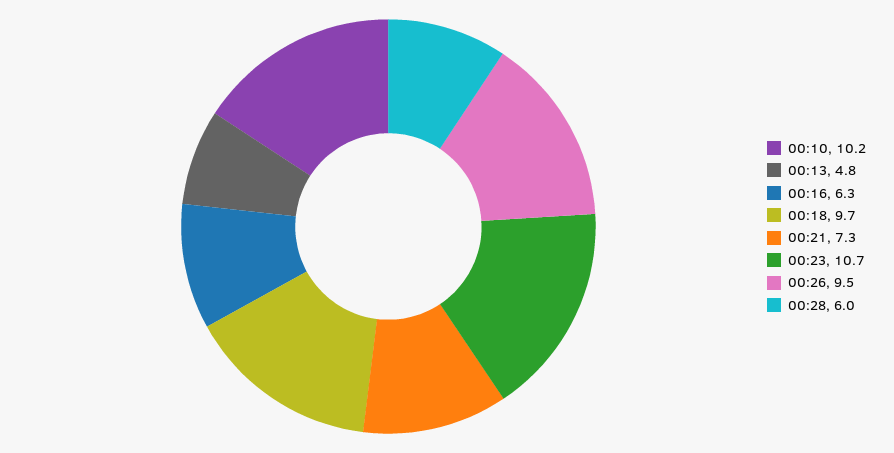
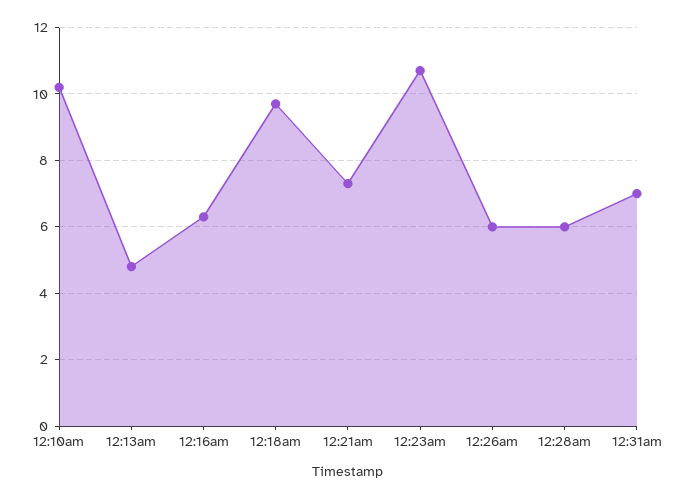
00:26: 9.5 -> 6
12:31am: none -> 7

